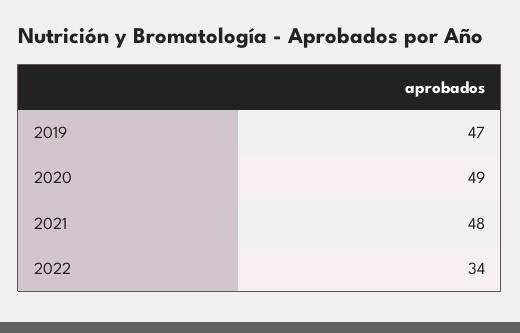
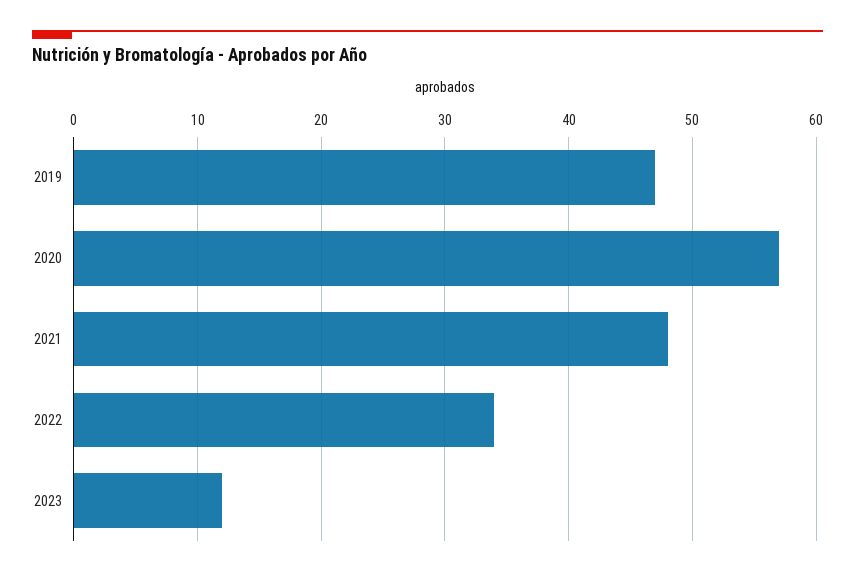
2020: 49 -> 57
2023: none -> 12

